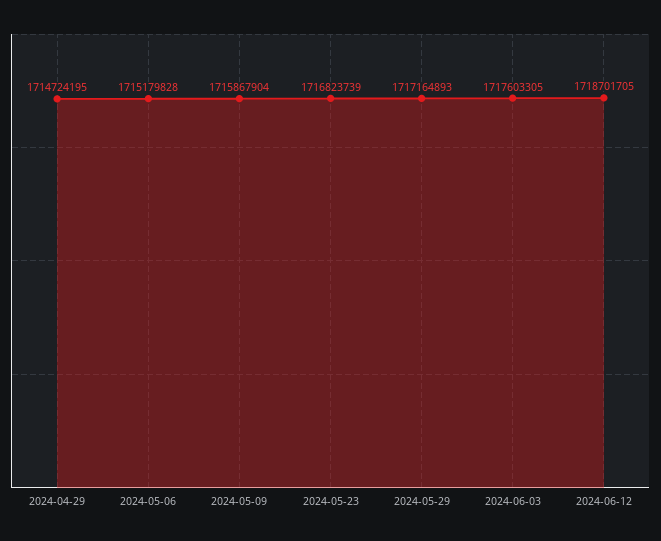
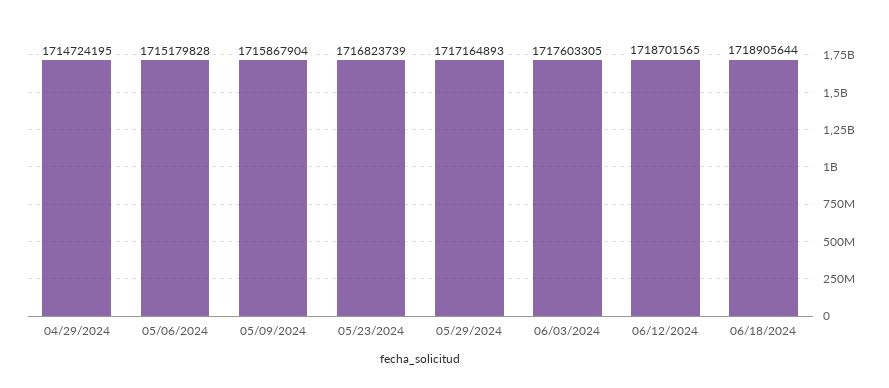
2024-06-12: 1718701705 -> 1718701565
06/18/2024: none -> 1718905644

